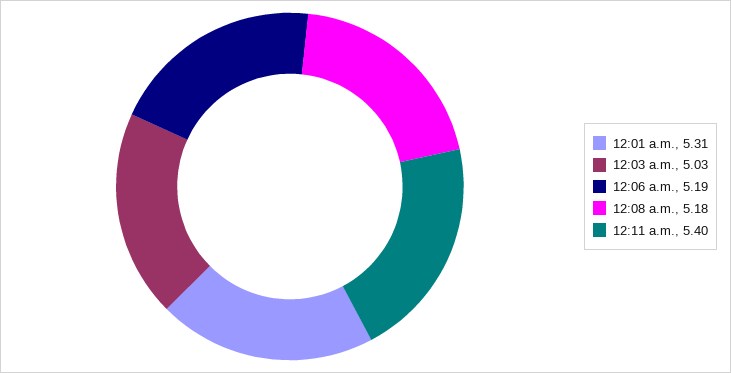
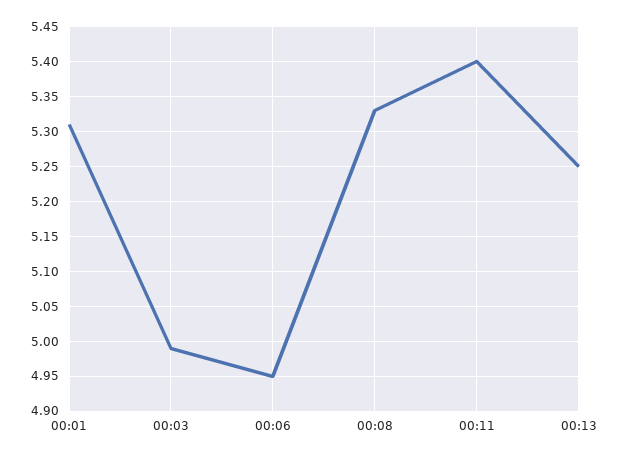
12:03 a.m.: 5.03 -> 4.99
12:06 a.m.: 5.19 -> 4.95
12:08 a.m.: 5.18 -> 5.33
00:13: none -> 5.25

